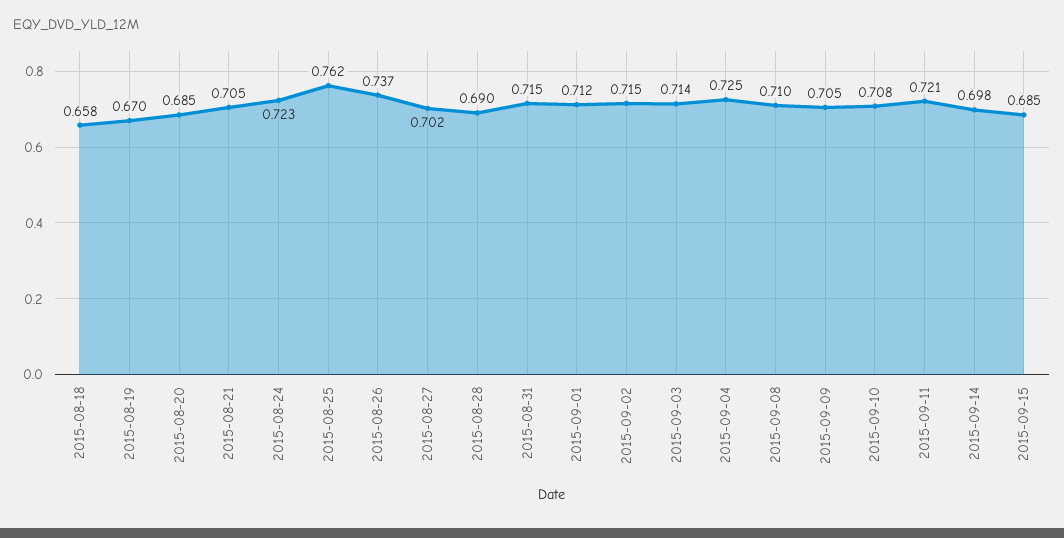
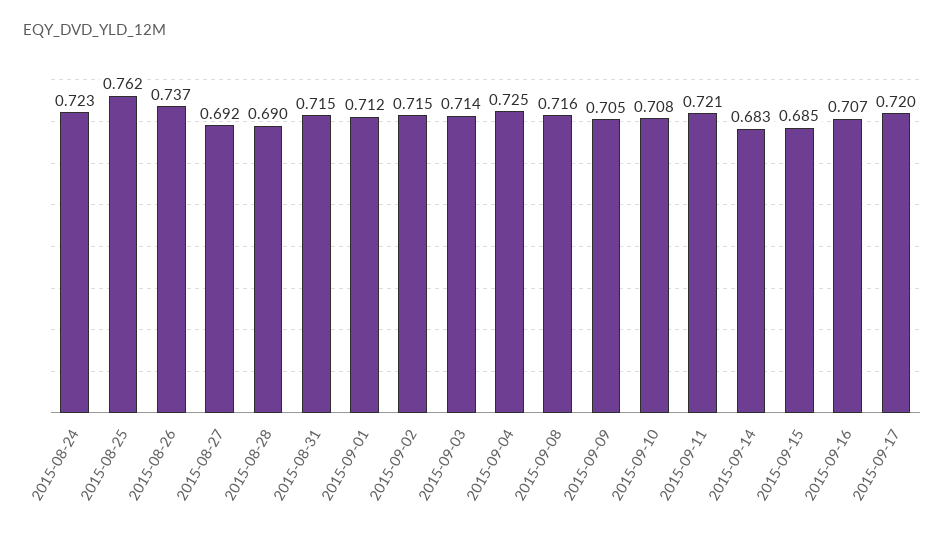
2015-08-18: 0.658 -> none
2015-08-19: 0.67 -> none
2015-08-20: 0.685 -> none
2015-08-21: 0.705 -> none
2015-08-27: 0.702 -> 0.692
2015-09-08: 0.71 -> 0.716
2015-09-14: 0.698 -> 0.683
2015-09-16: none -> 0.707
2015-09-17: none -> 0.72

